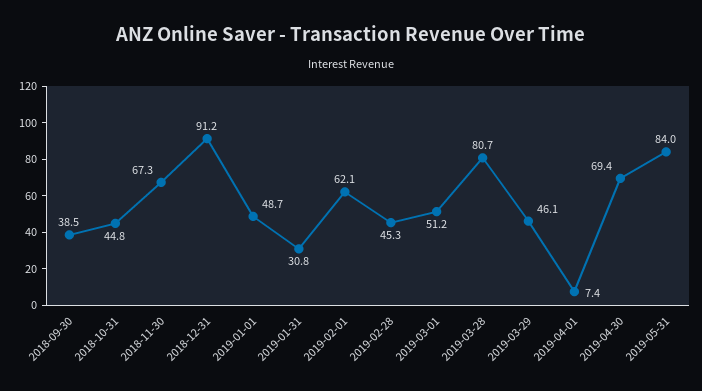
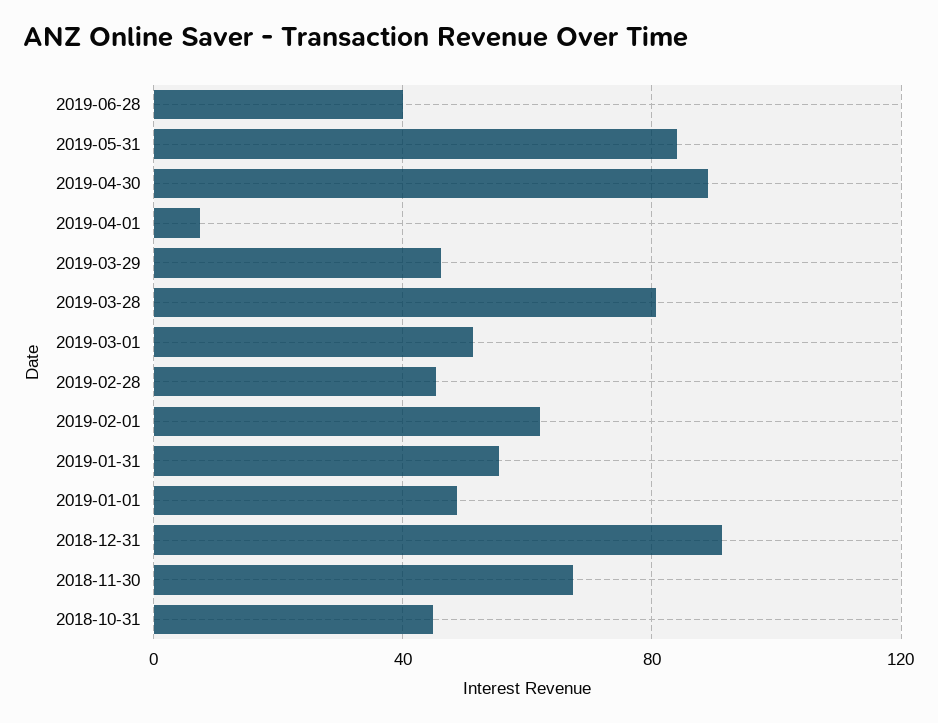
2018-09-30: 38.5 -> none
2019-01-31: 30.8 -> 55
2019-04-30: 69.4 -> 90
2019-06-28: none -> 40

